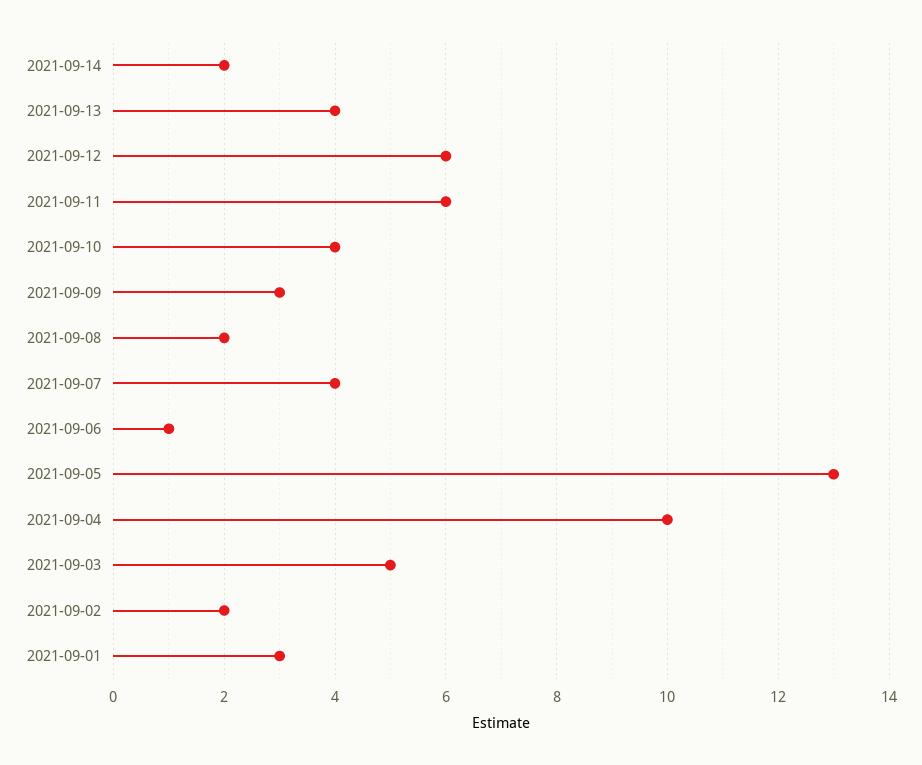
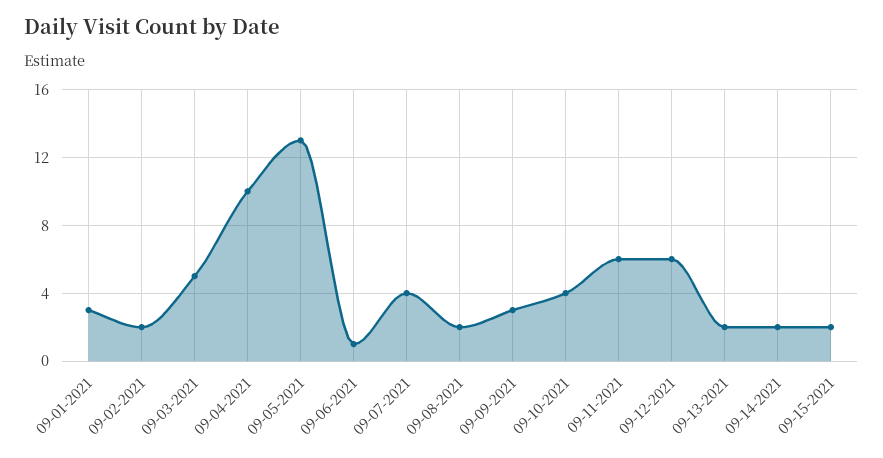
2021-09-13: 4 -> 2
09-15-2021: none -> 2

